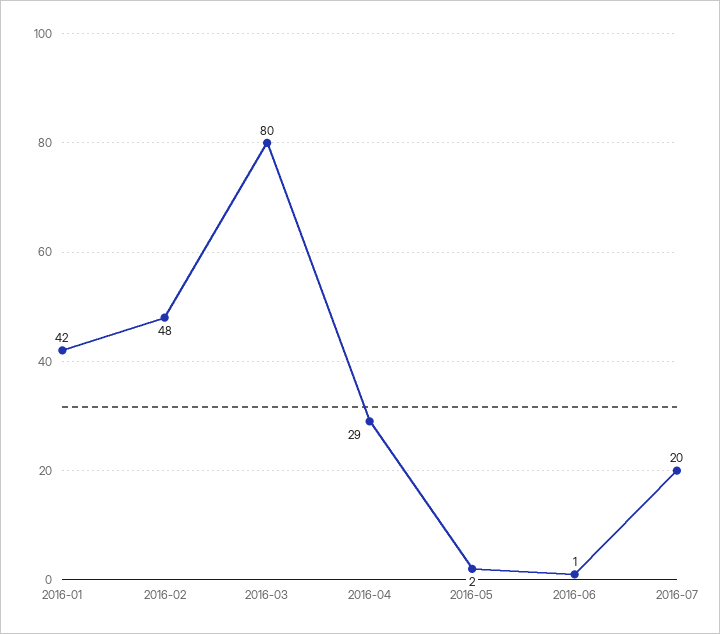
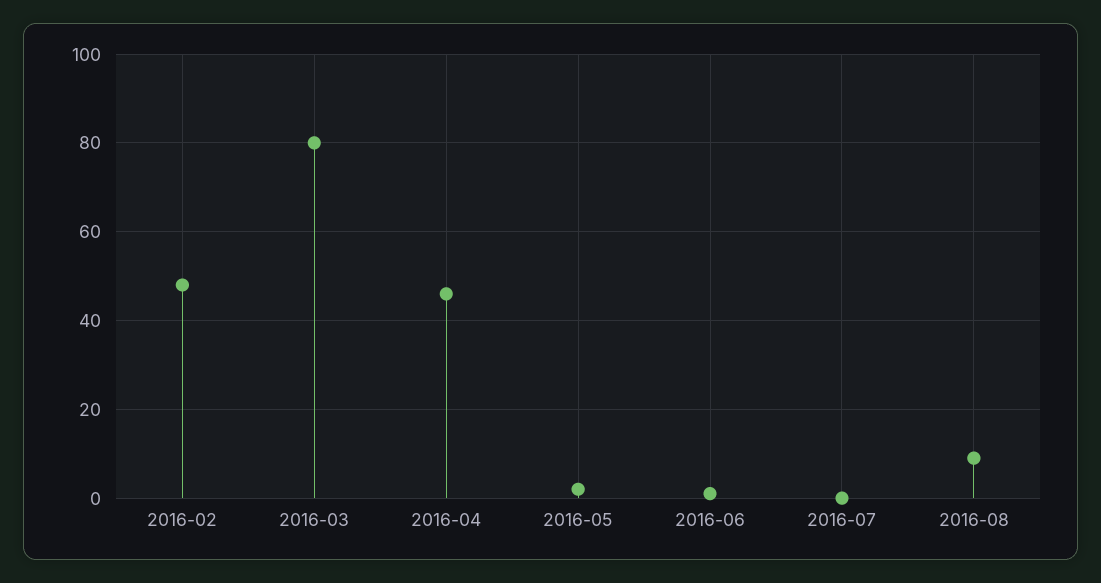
2016-01: 42 -> none
2016-04: 29 -> 45
2016-07: 20 -> 0
2016-08: none -> 10

